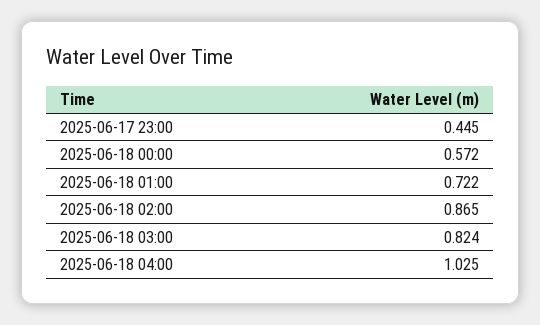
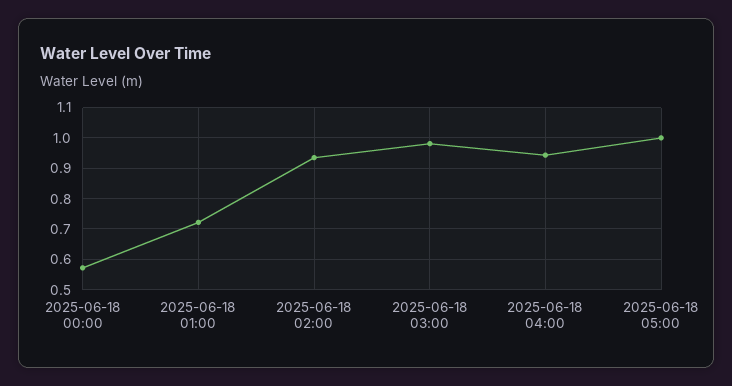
2025-06-17 23:00: 0.445 -> none
2025-06-18 02:00: 0.865 -> 0.94
2025-06-18 03:00: 0.824 -> 0.98
2025-06-18 04:00: 1.025 -> 0.94
2025-06-18 05:00: none -> 1

